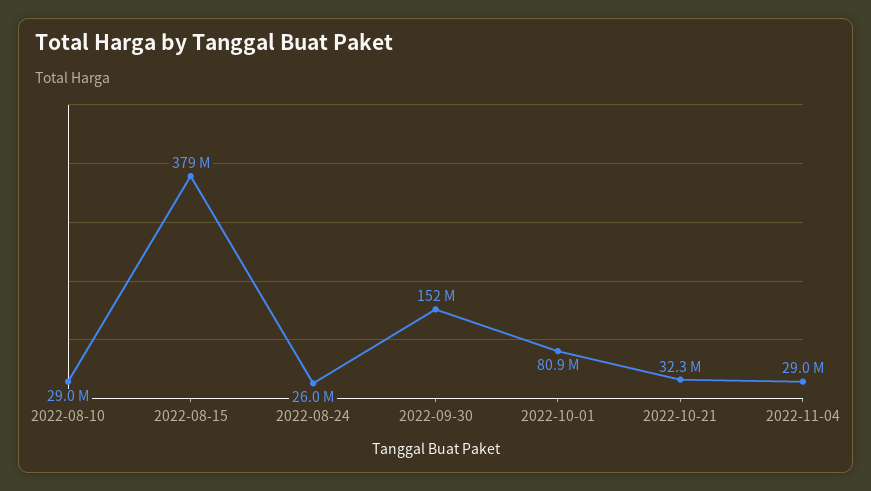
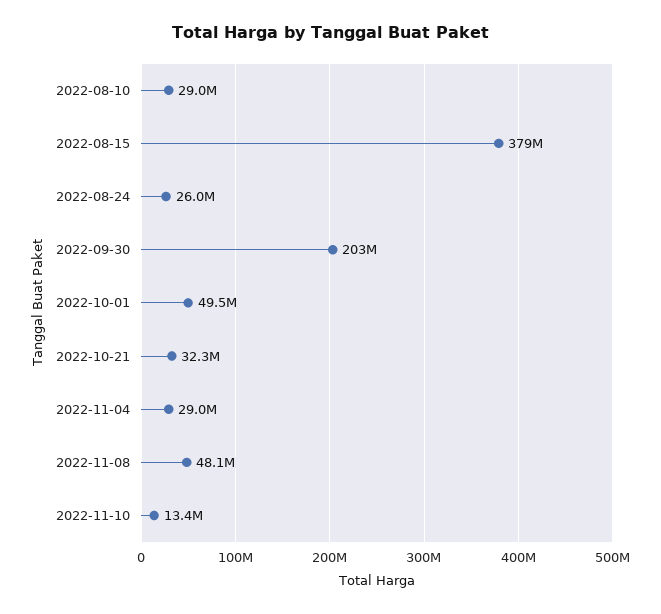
2022-09-30: 152000000 -> 203000000
2022-10-01: 80900000 -> 49500000
2022-11-08: none -> 48100000
2022-11-10: none -> 13400000

